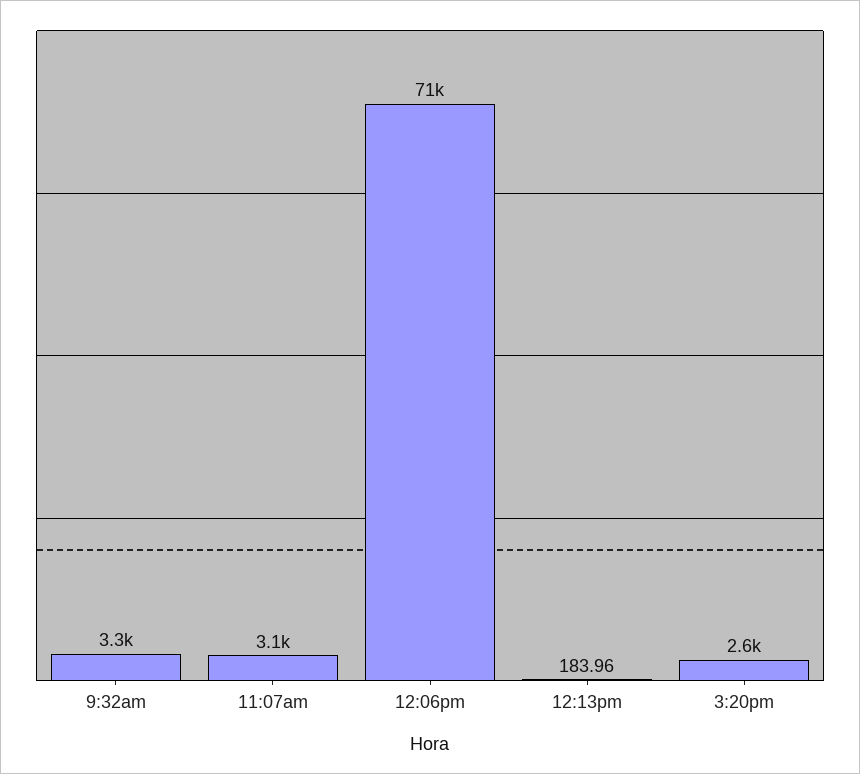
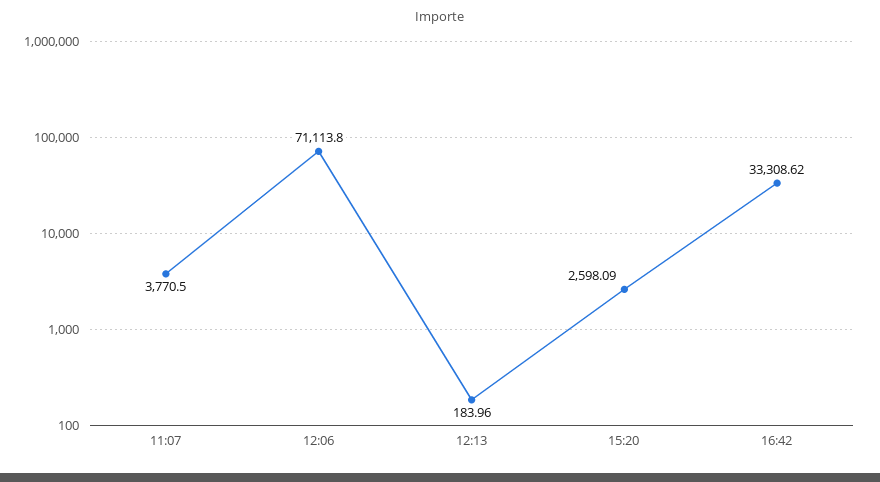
9:32am: 3300 -> none
11:07am: 3100 -> 3770.5
16:42: none -> 33308.62

